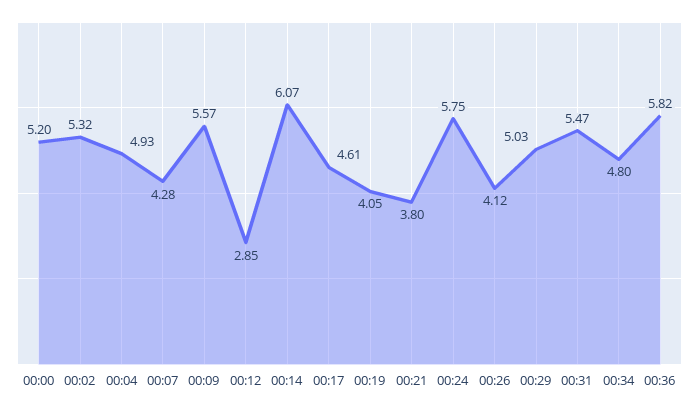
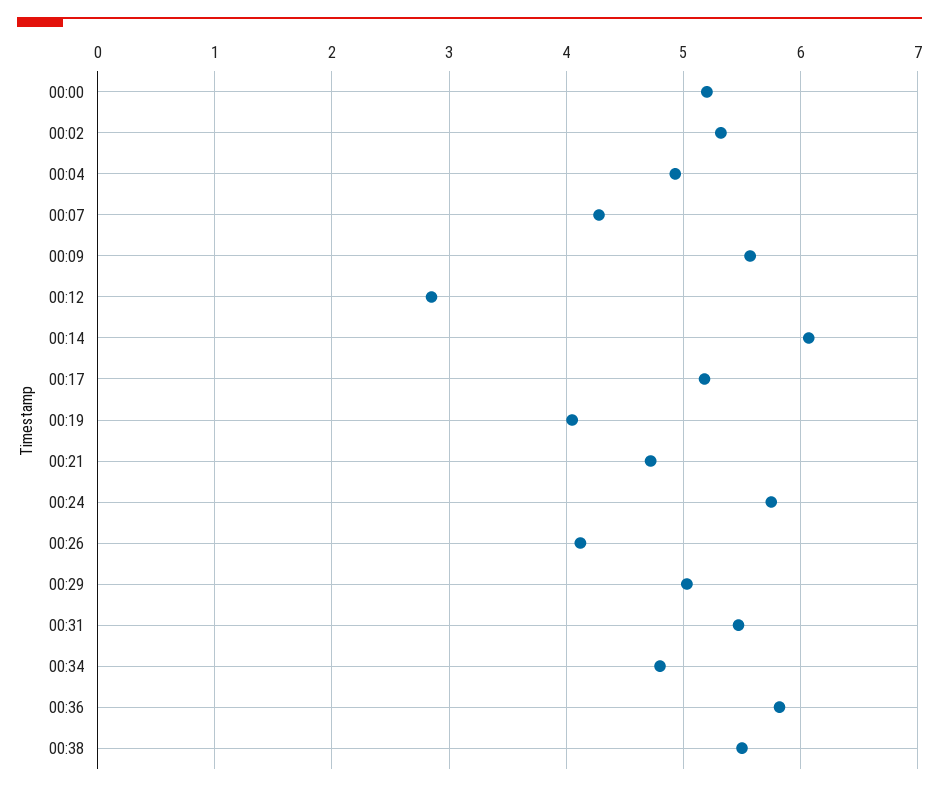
00:17: 4.61 -> 5.2
00:21: 3.8 -> 4.7
00:38: none -> 5.5

